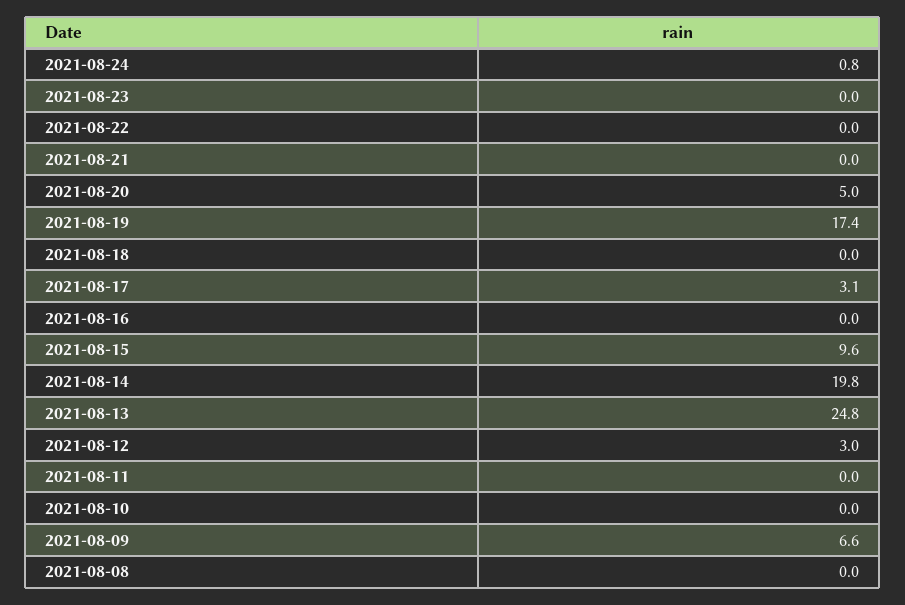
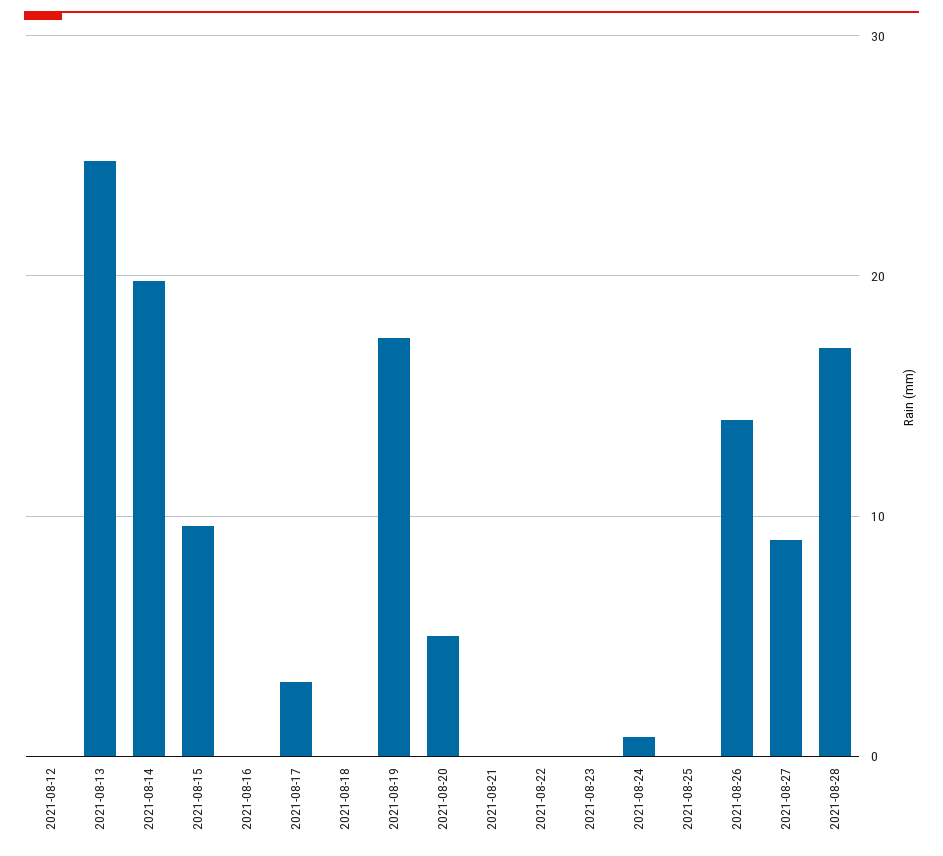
2021-08-12: 3 -> 0
2021-08-11: 0 -> none
2021-08-10: 0 -> none
2021-08-09: 6.6 -> none
2021-08-08: 0 -> none
2021-08-25: none -> 0
2021-08-26: none -> 14
2021-08-27: none -> 9
2021-08-28: none -> 17

